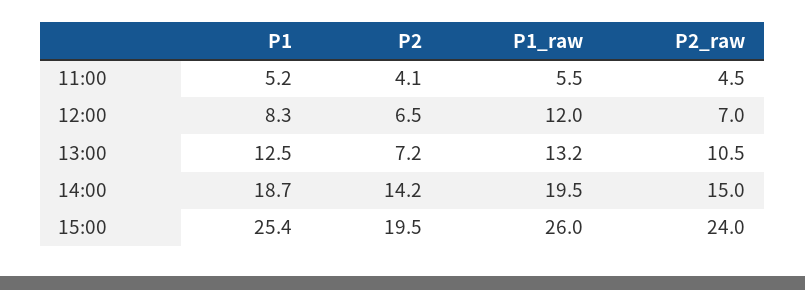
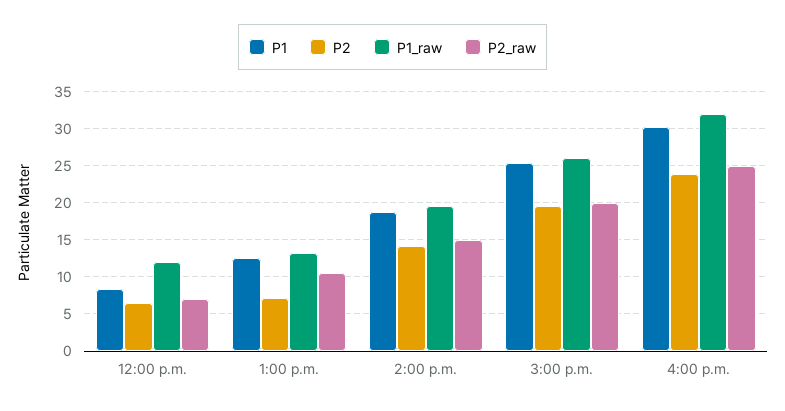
P1, 11:00: 5.2 -> none
P2, 11:00: 4.1 -> none
P1_raw, 11:00: 5.5 -> none
P2_raw, 11:00: 4.5 -> none
P2_raw, 15:00: 24 -> 20
P1, 4:00 p.m.: none -> 30
P2, 4:00 p.m.: none -> 24
P1_raw, 4:00 p.m.: none -> 32
P2_raw, 4:00 p.m.: none -> 25

